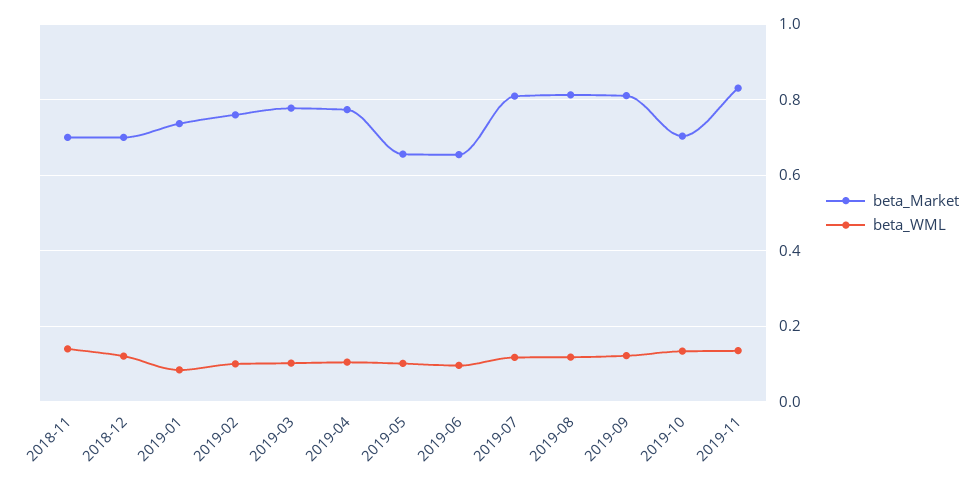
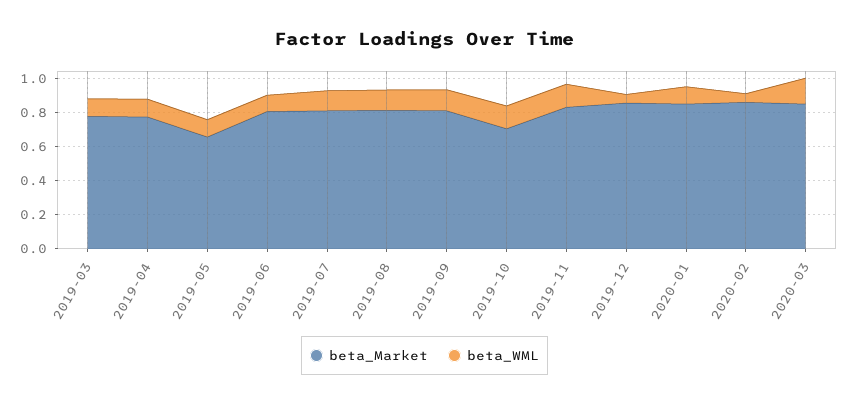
beta_Market, 2018-11: 0.7 -> none
beta_WML, 2018-11: 0.14 -> none
beta_Market, 2018-12: 0.7 -> none
beta_WML, 2018-12: 0.12 -> none
beta_Market, 2019-01: 0.74 -> none
beta_WML, 2019-01: 0.08 -> none
beta_Market, 2019-02: 0.76 -> none
beta_WML, 2019-02: 0.1 -> none
beta_Market, 2019-06: 0.66 -> 0.8
beta_Market, 2019-12: none -> 0.85
beta_WML, 2019-12: none -> 0.05
beta_Market, 2020-01: none -> 0.85
beta_WML, 2020-01: none -> 0.1
beta_Market, 2020-02: none -> 0.85
beta_WML, 2020-02: none -> 0.05
beta_Market, 2020-03: none -> 0.85
beta_WML, 2020-03: none -> 0.15

